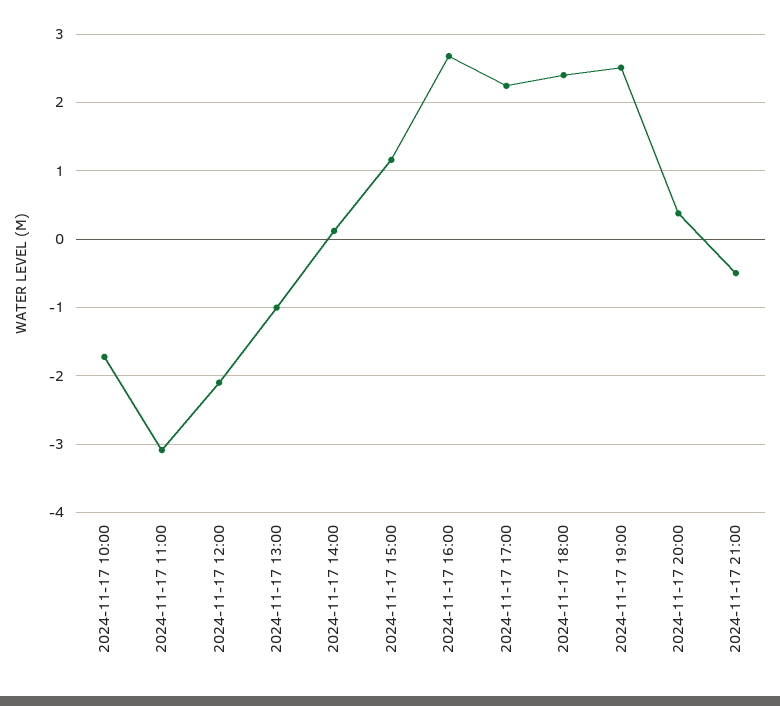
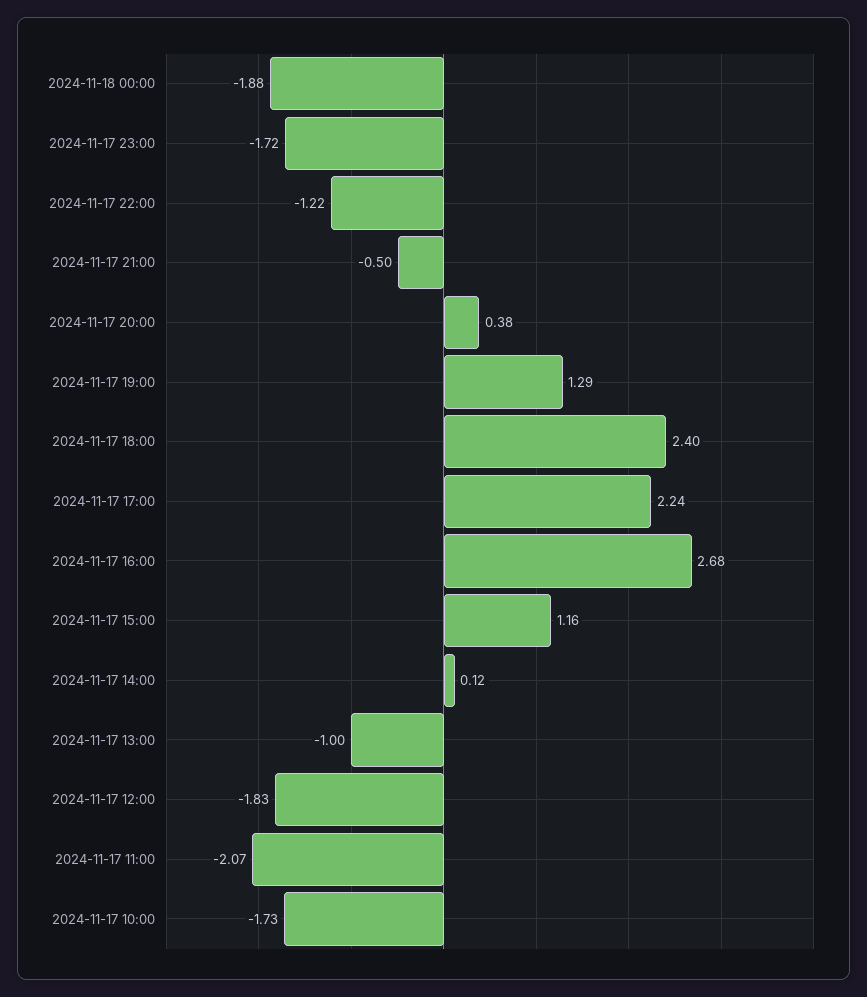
2024-11-17 11:00: -3.1 -> -2.07
2024-11-17 12:00: -2.1 -> -1.83
2024-11-17 19:00: 2.5 -> 1.29
2024-11-18 00:00: none -> -1.88
2024-11-17 23:00: none -> -1.72
2024-11-17 22:00: none -> -1.22

